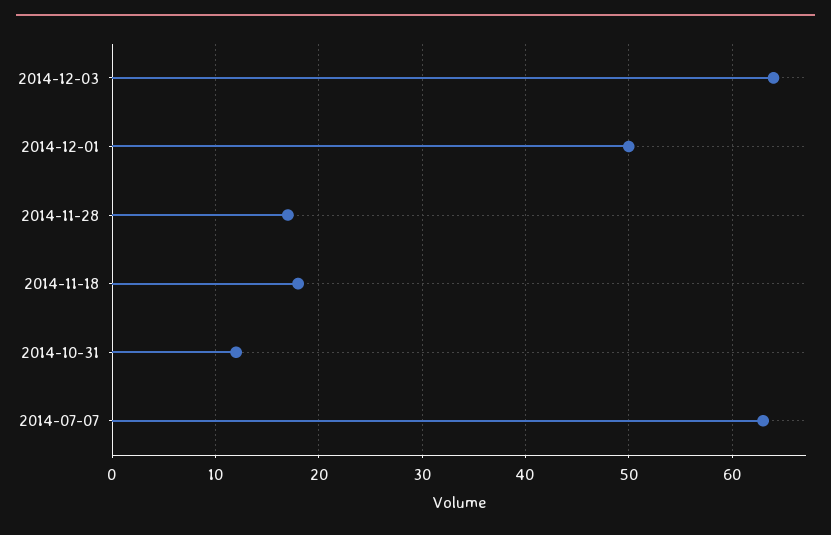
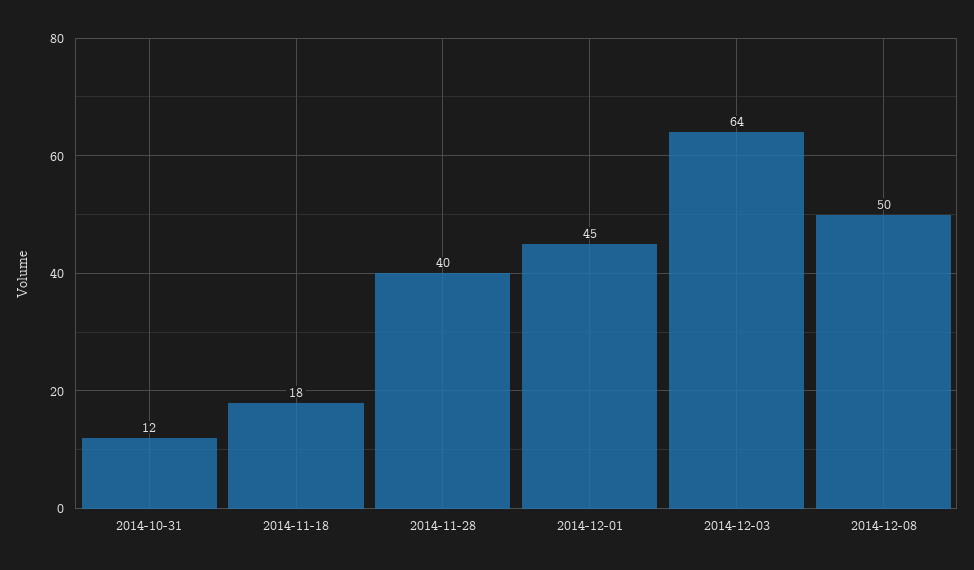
2014-12-01: 50 -> 45
2014-11-28: 17 -> 40
2014-07-07: 63 -> none
2014-12-08: none -> 50

